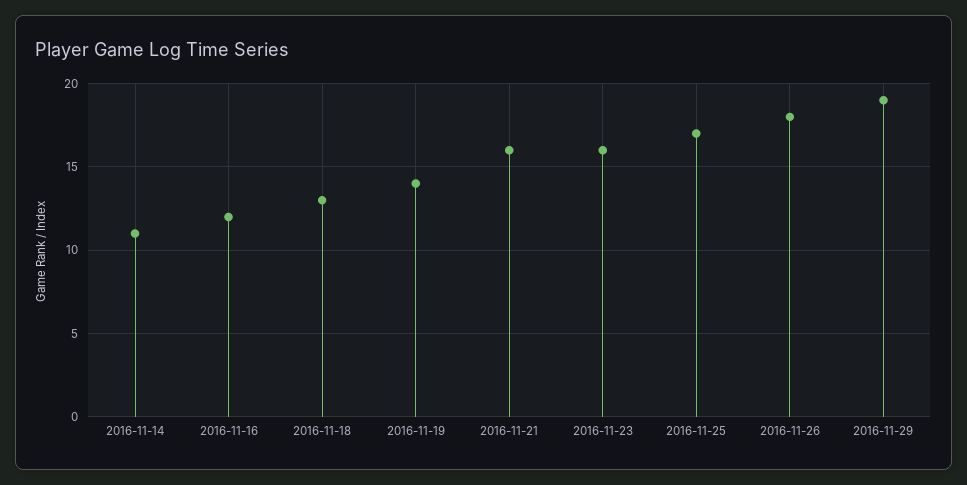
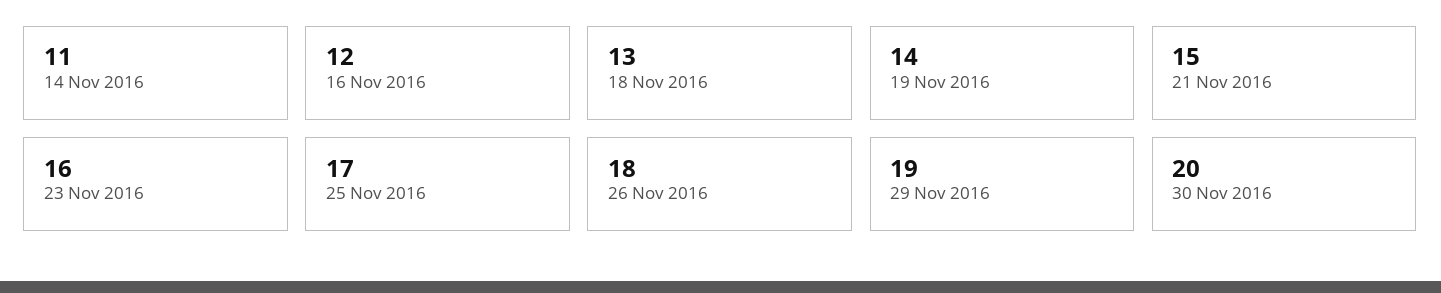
2016-11-21: 16 -> 15
30 Nov 2016: none -> 20

